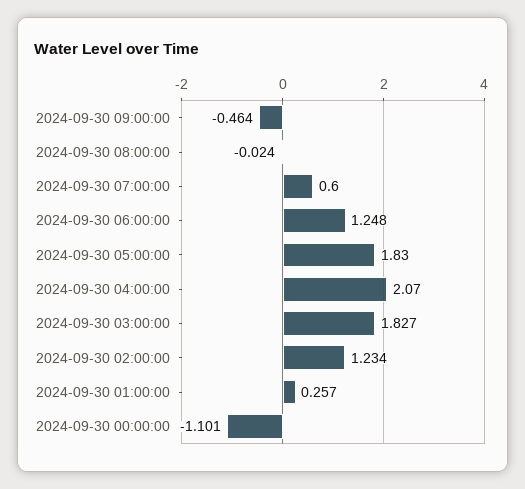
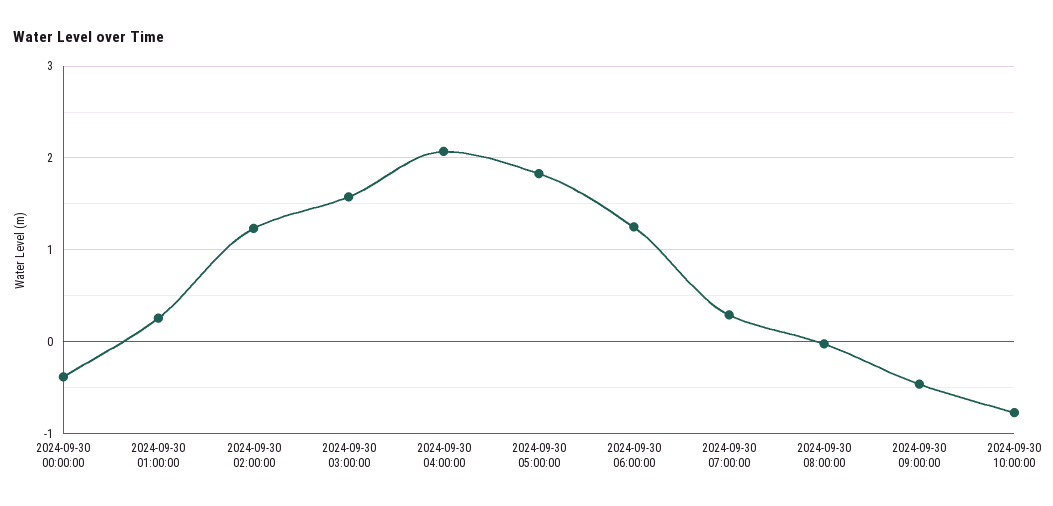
2024-09-30 07:00:00: 0.6 -> 0.3
2024-09-30 03:00:00: 1.827 -> 1.6
2024-09-30 00:00:00: -1.101 -> -0.4
2024-09-30 10:00:00: none -> -0.8

